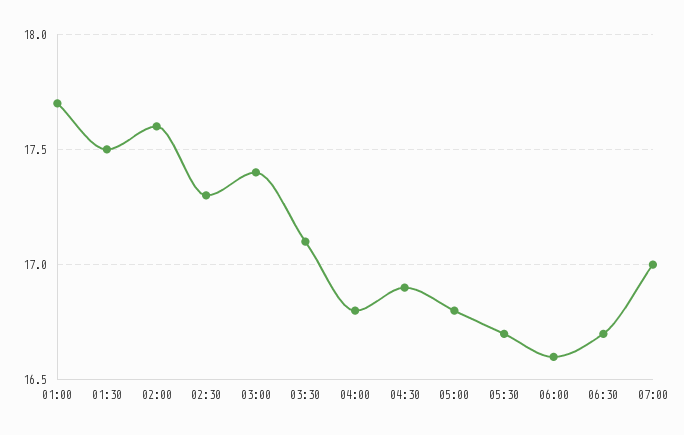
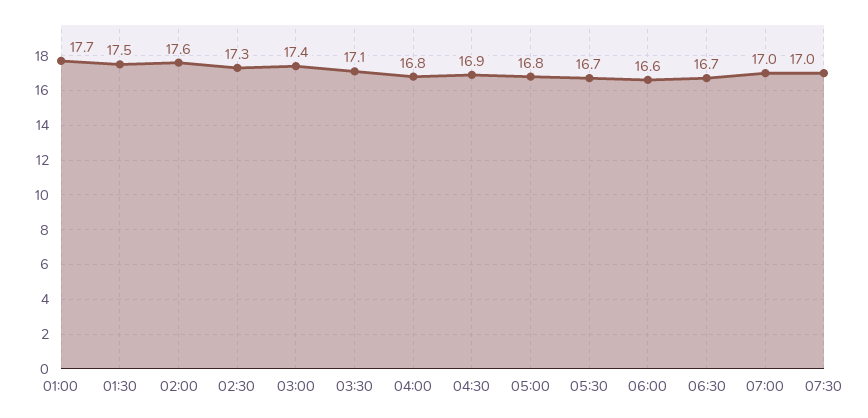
07:30: none -> 17

